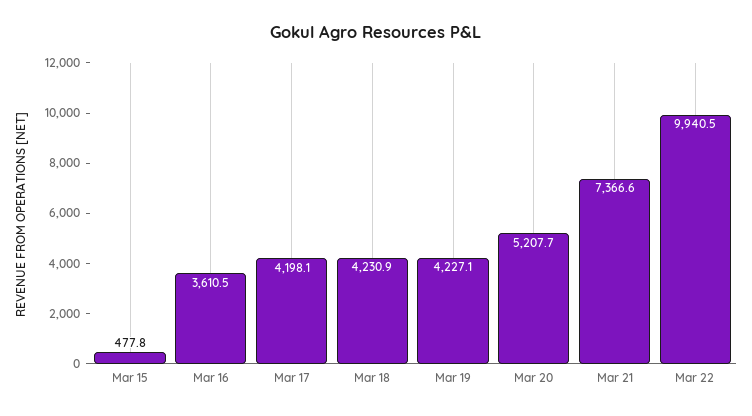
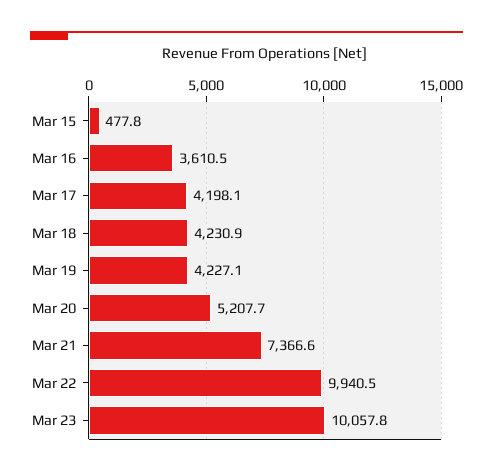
Mar 23: none -> 10057.8

